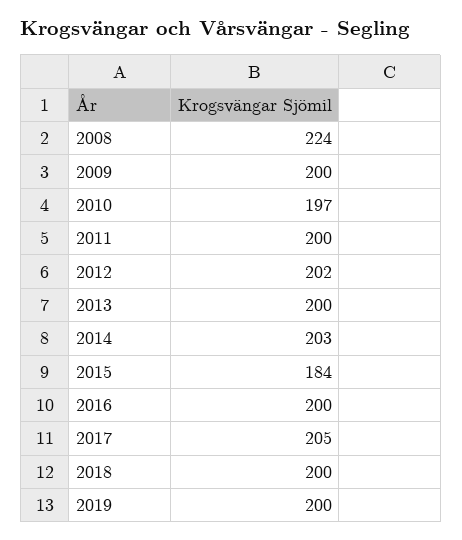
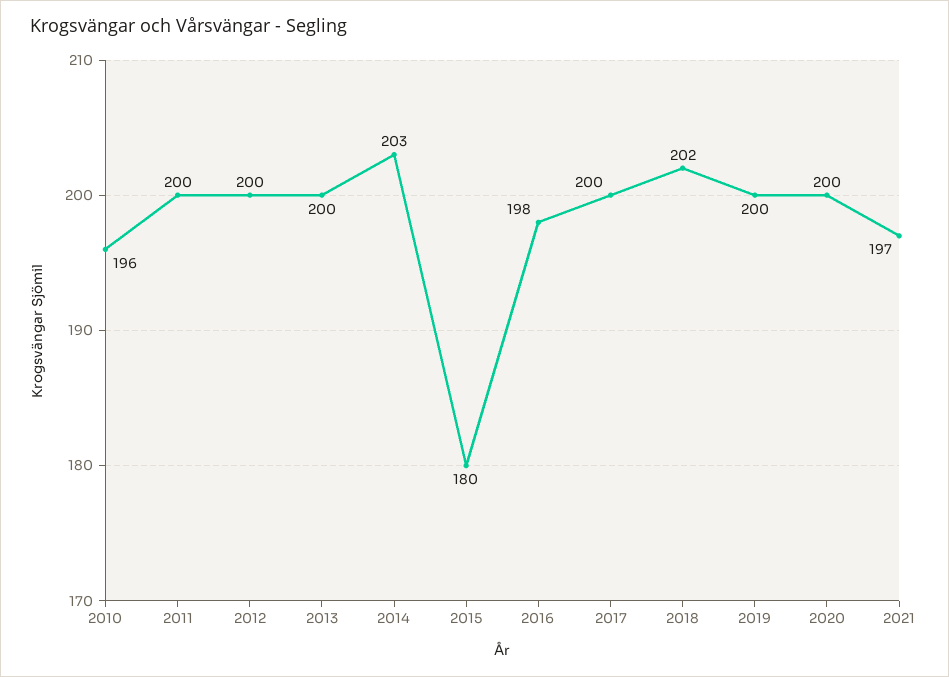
2008: 224 -> none
2009: 200 -> none
2010: 197 -> 196
2012: 202 -> 200
2015: 184 -> 180
2016: 200 -> 198
2017: 205 -> 200
2018: 200 -> 202
2020: none -> 200
2021: none -> 197

